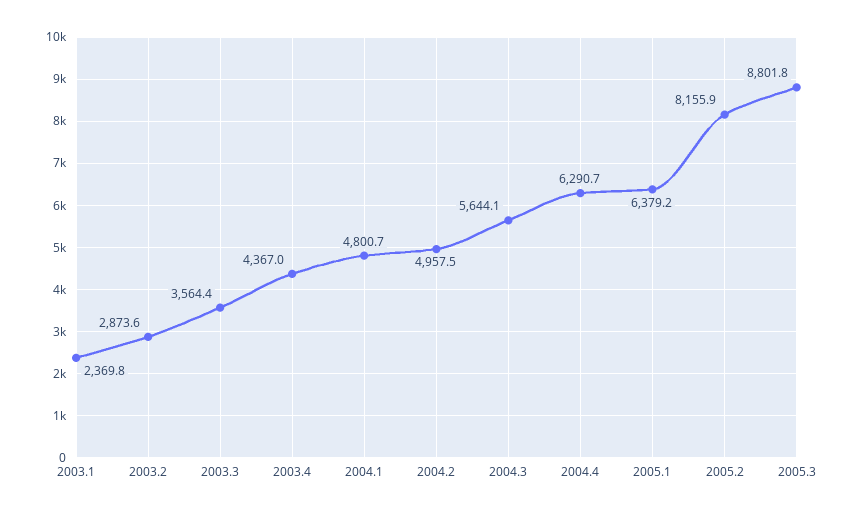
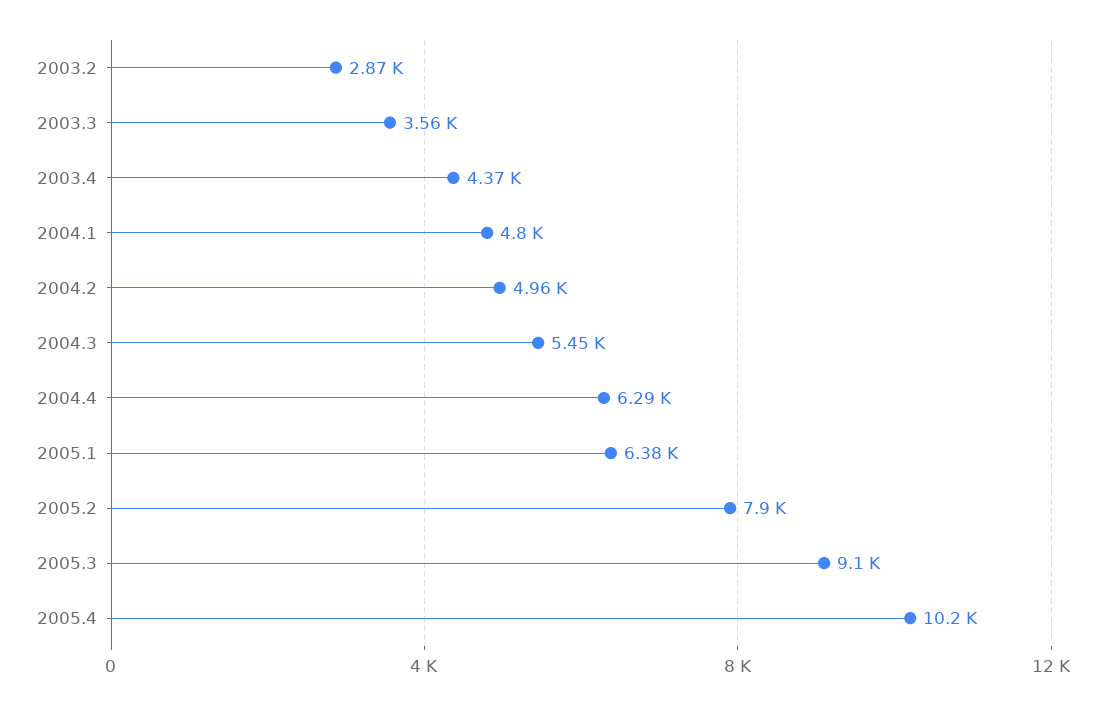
2003.1: 2369.8 -> none
2004.3: 5644.1 -> 5450
2005.2: 8155.9 -> 7900
2005.3: 8801.8 -> 9100
2005.4: none -> 10200

